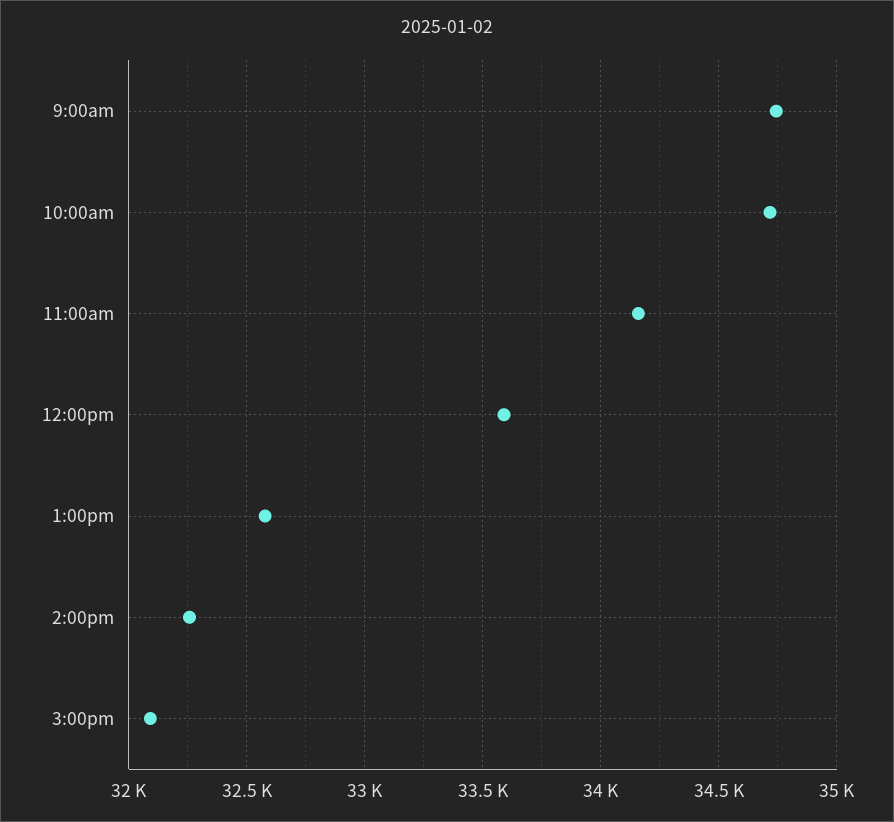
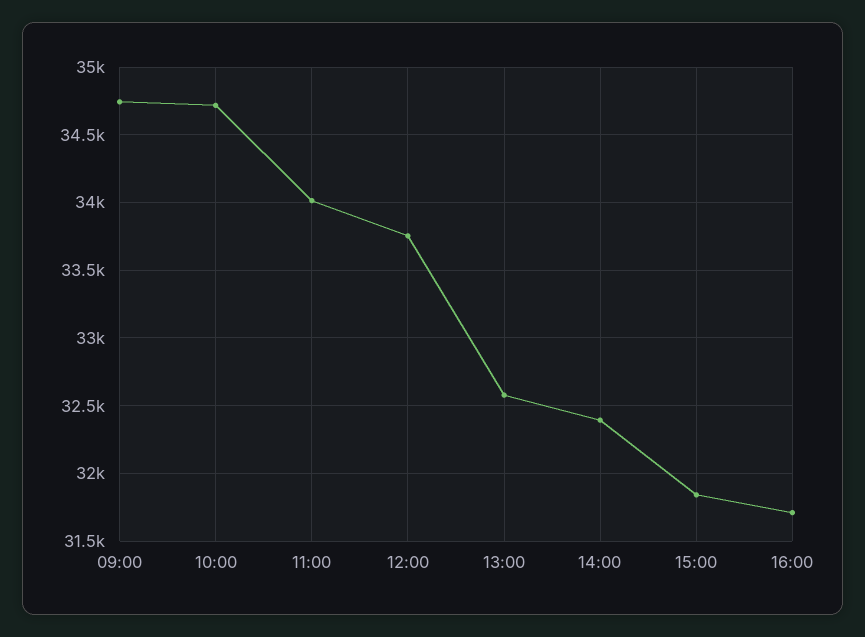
11:00am: 34150 -> 34000
12:00pm: 33600 -> 33750
2:00pm: 32250 -> 32400
3:00pm: 32100 -> 31850
16:00: none -> 31700

